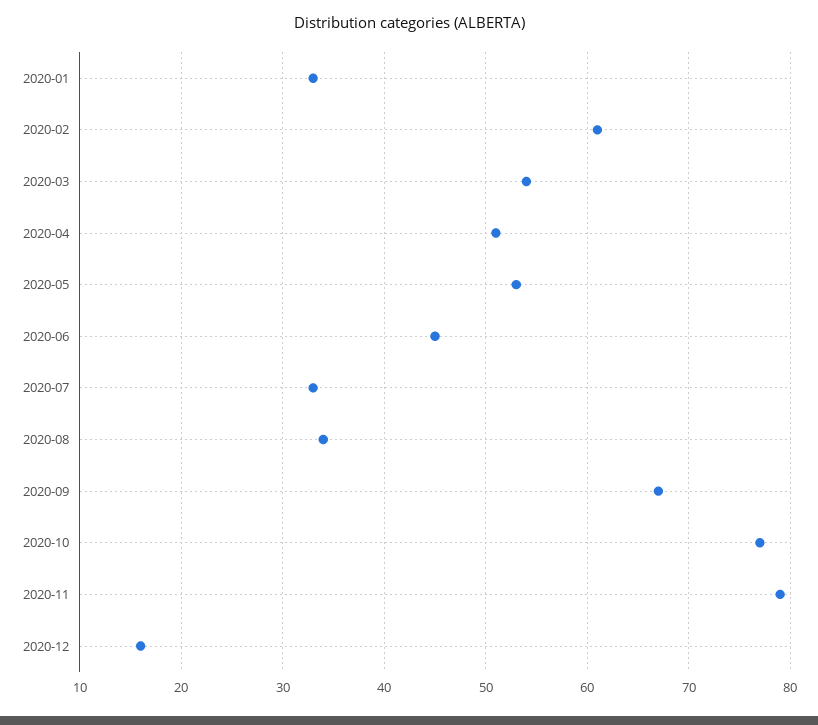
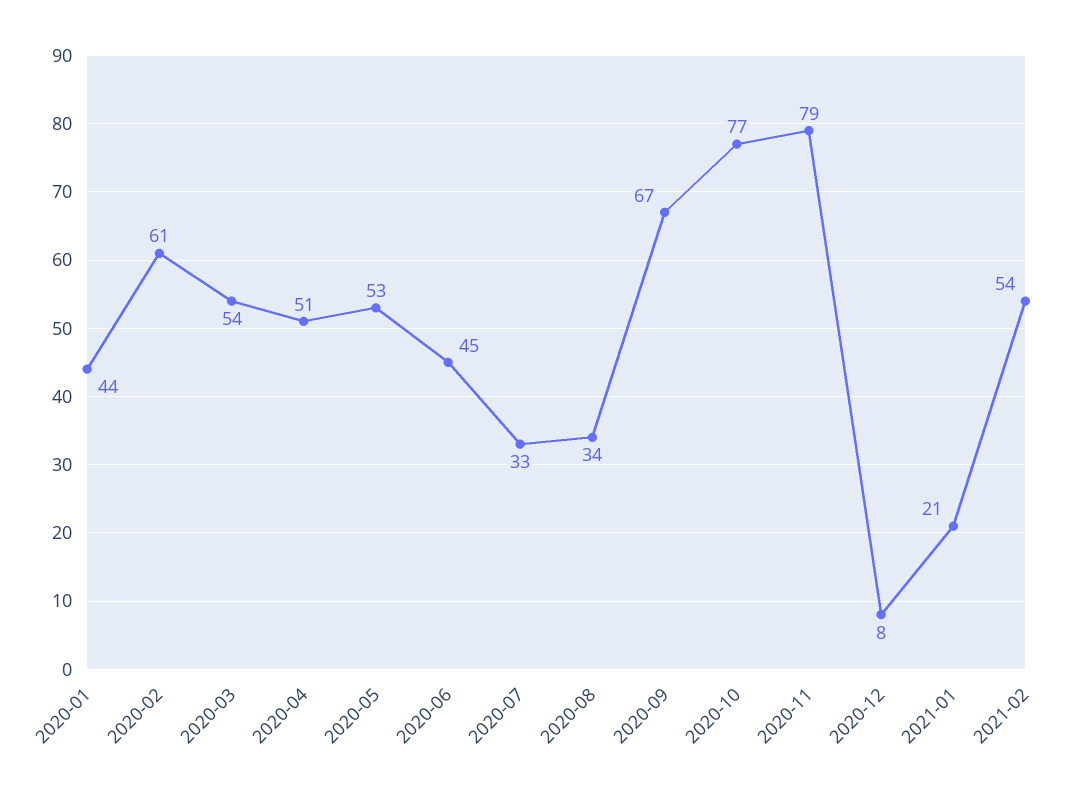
2020-01: 33 -> 44
2020-12: 16 -> 8
2021-01: none -> 21
2021-02: none -> 54

